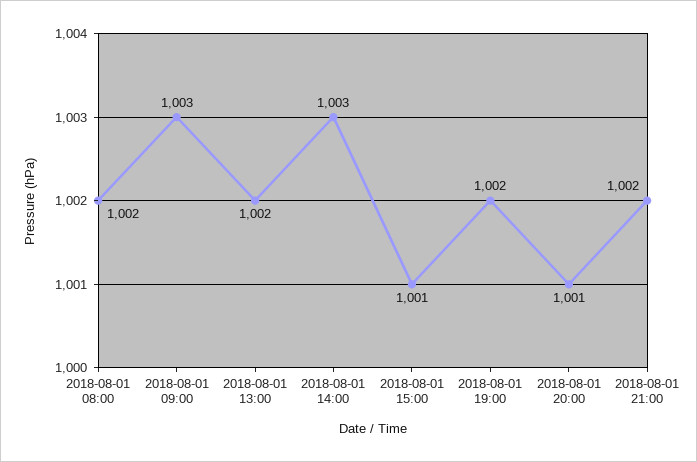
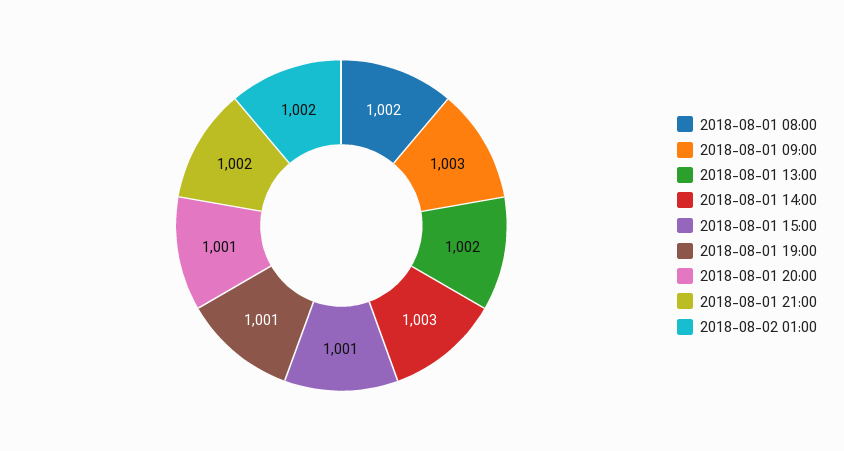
2018-08-01 19:00: 1002 -> 1001
2018-08-02 01:00: none -> 1002

